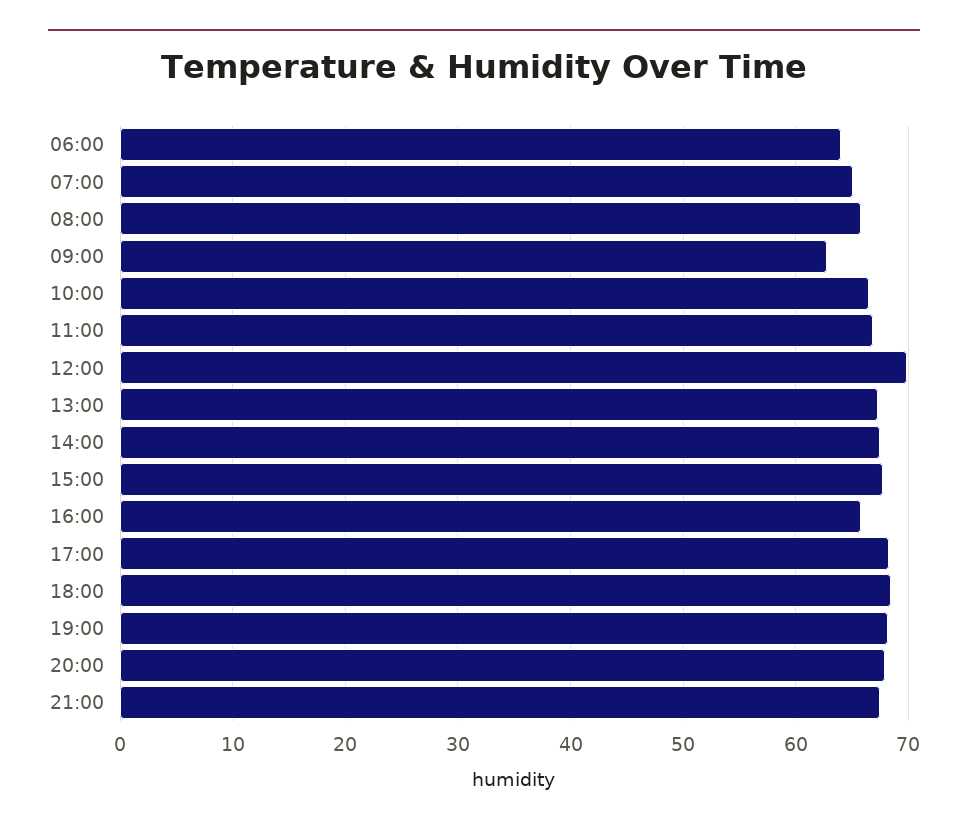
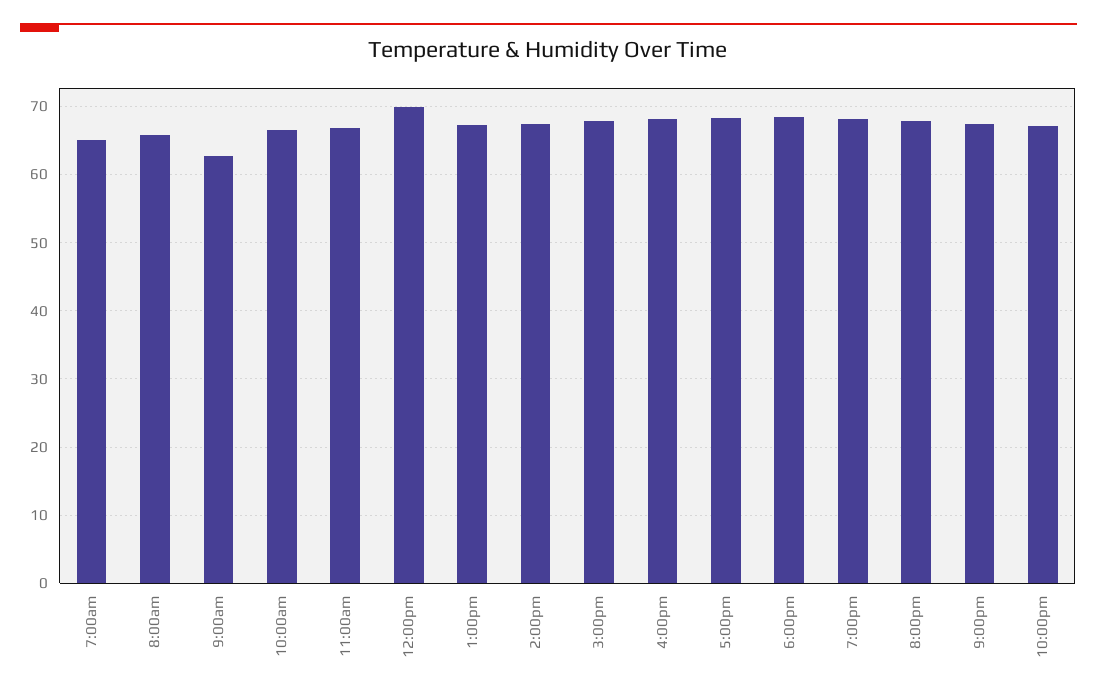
06:00: 64 -> none
16:00: 66 -> 68
10:00pm: none -> 67

